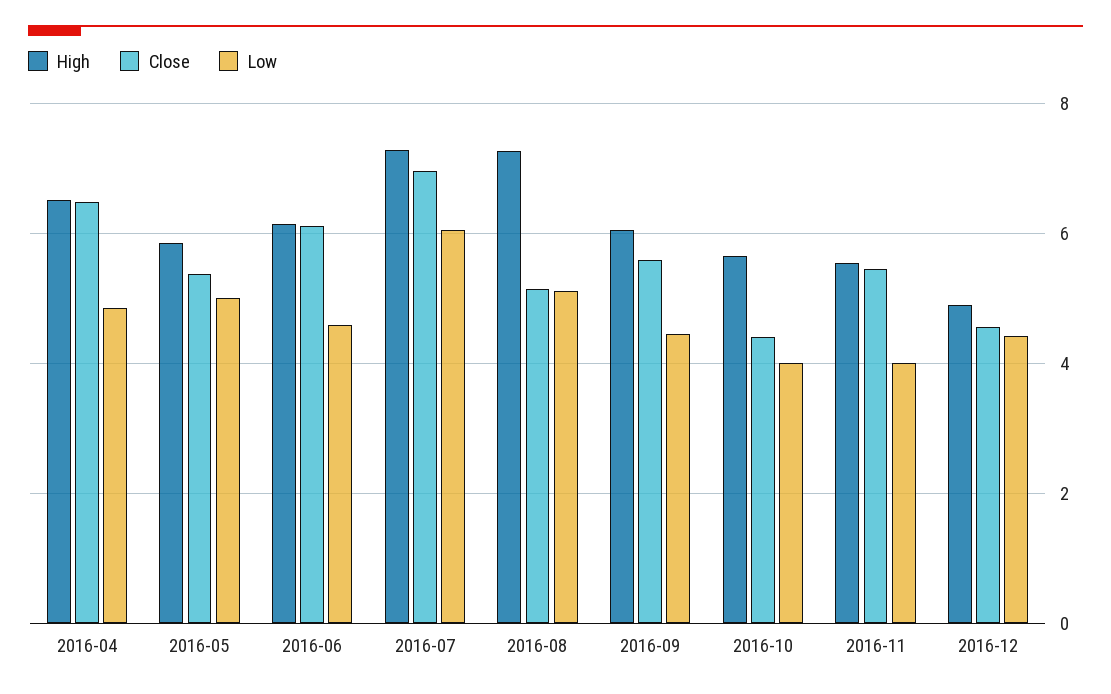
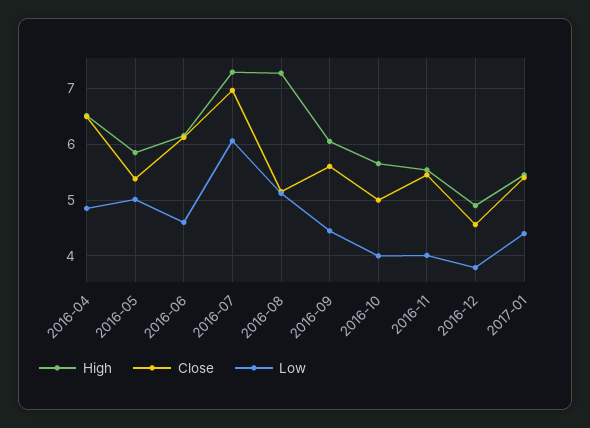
Close, 2016-10: 4.4 -> 5
Low, 2016-12: 4.4 -> 3.8
High, 2017-01: none -> 5.4
Close, 2017-01: none -> 5.4
Low, 2017-01: none -> 4.4

